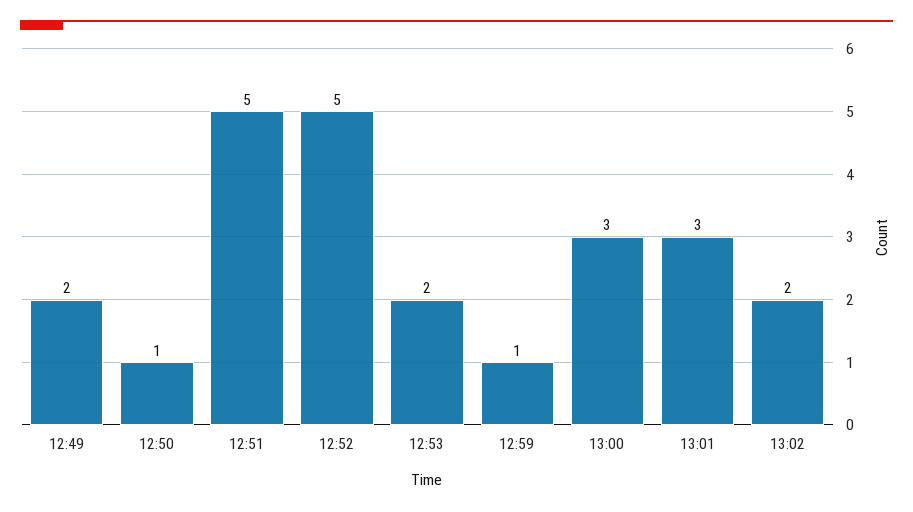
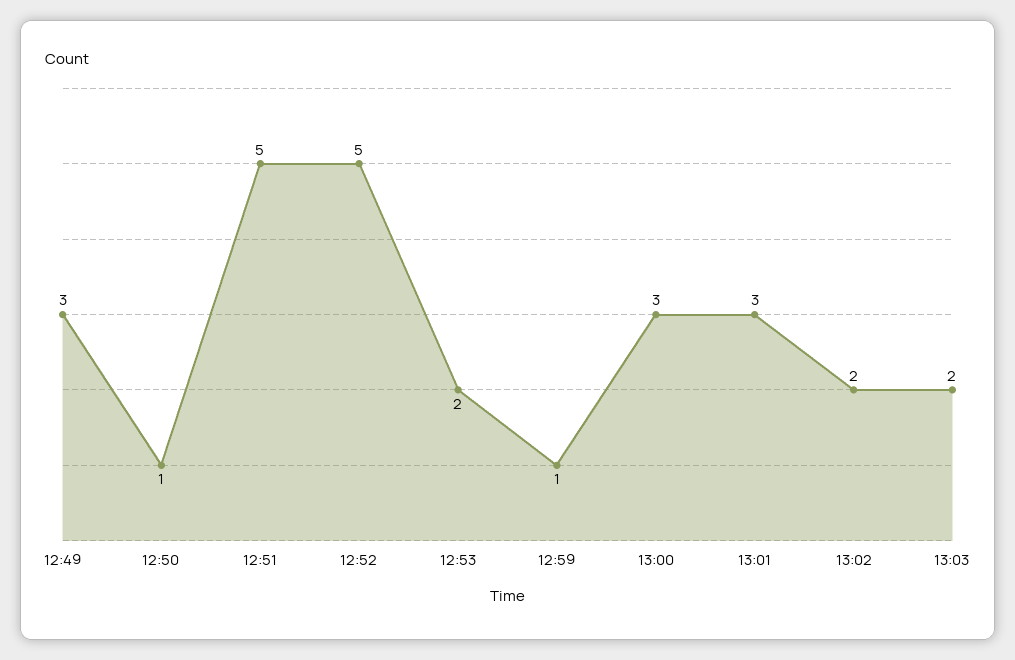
12:49: 2 -> 3
13:03: none -> 2

